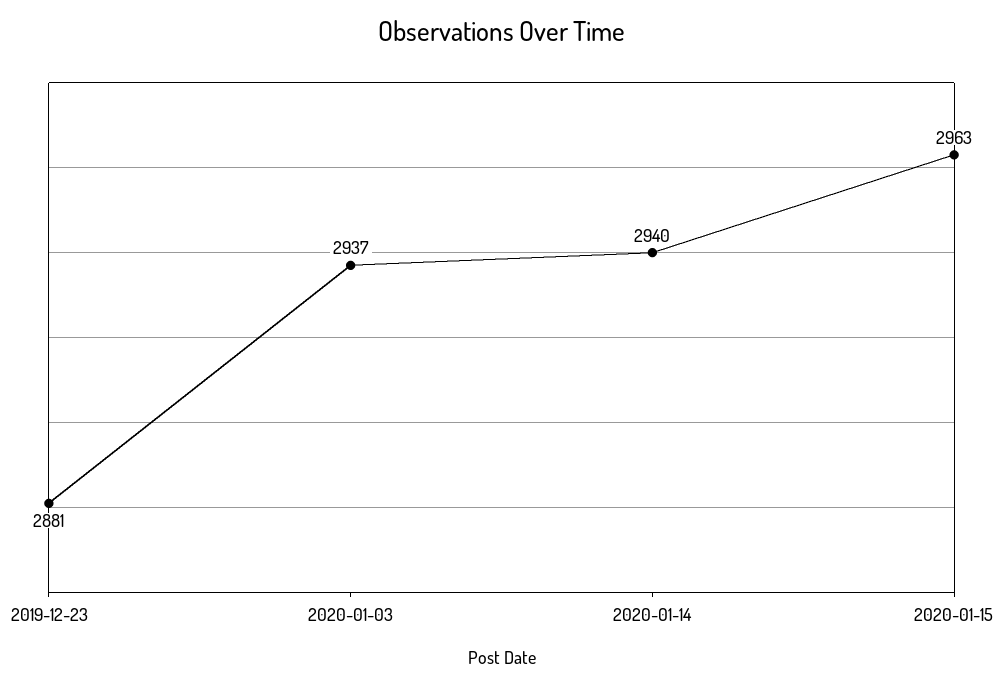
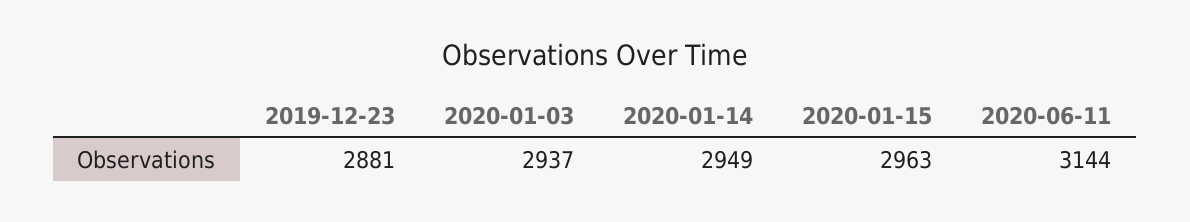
2020-01-14: 2940 -> 2949
2020-06-11: none -> 3144

